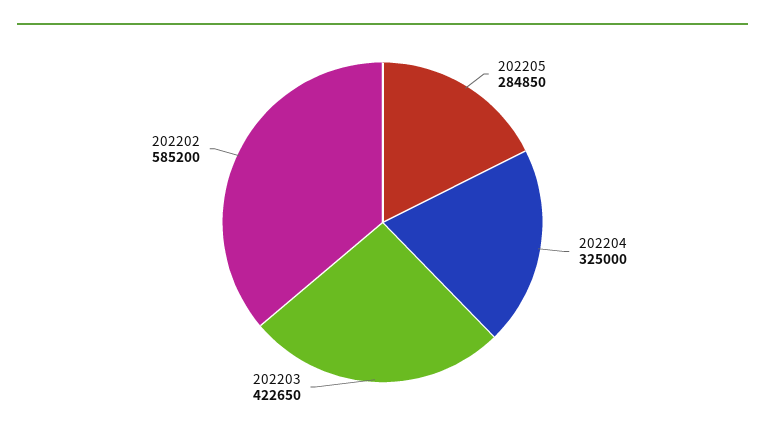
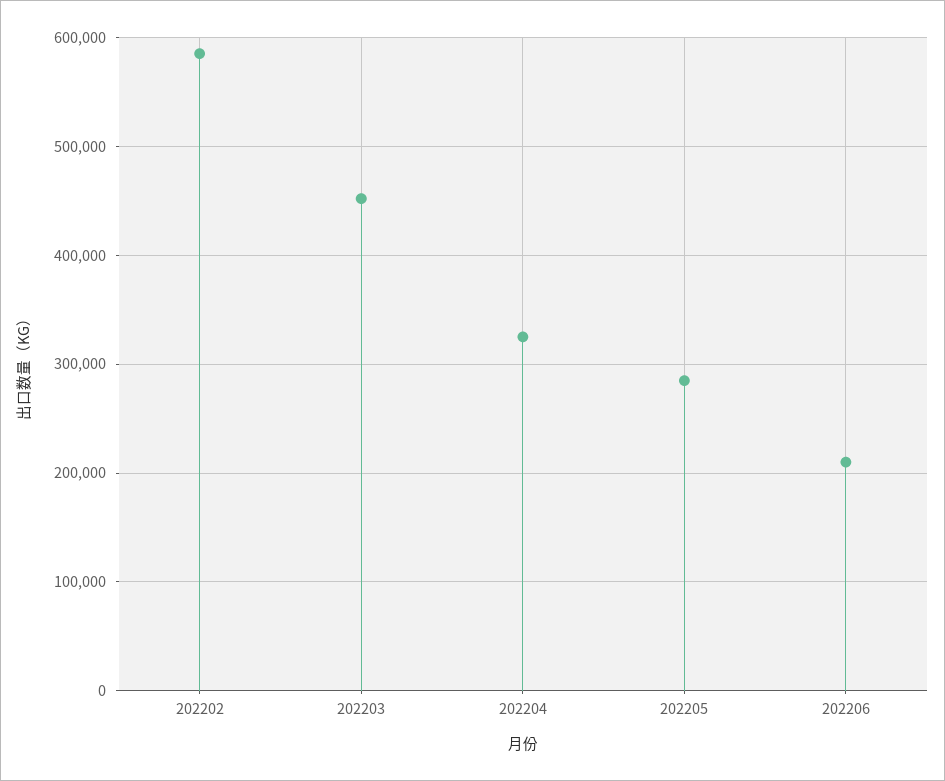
202203: 422650 -> 450000
202206: none -> 210000

